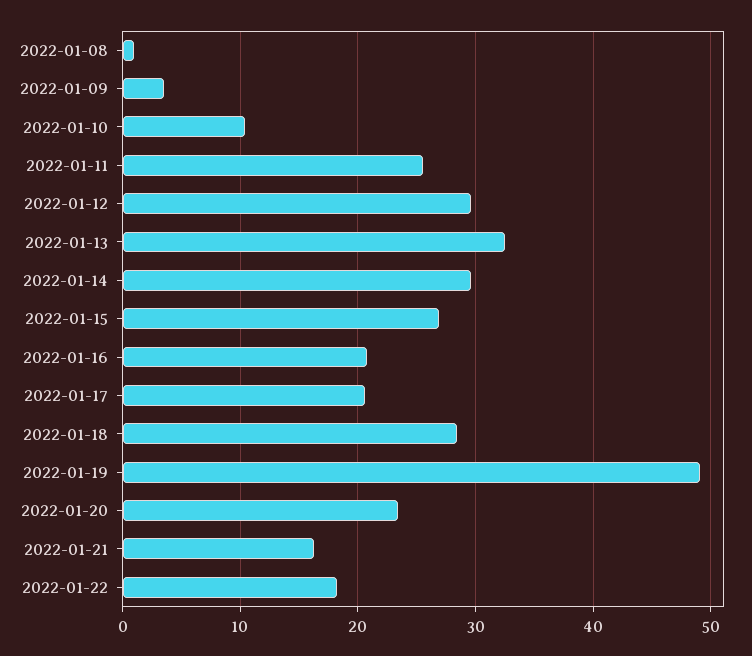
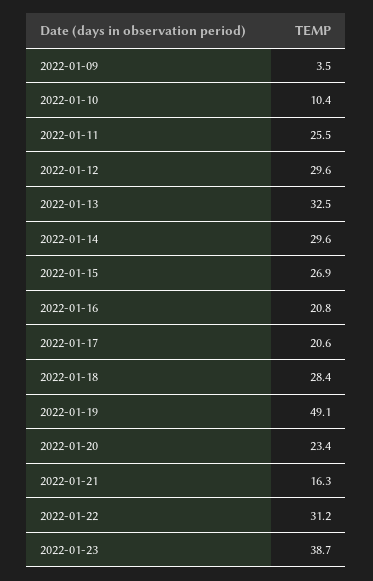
2022-01-08: 1 -> none
2022-01-22: 18 -> 31.2
2022-01-23: none -> 38.7

